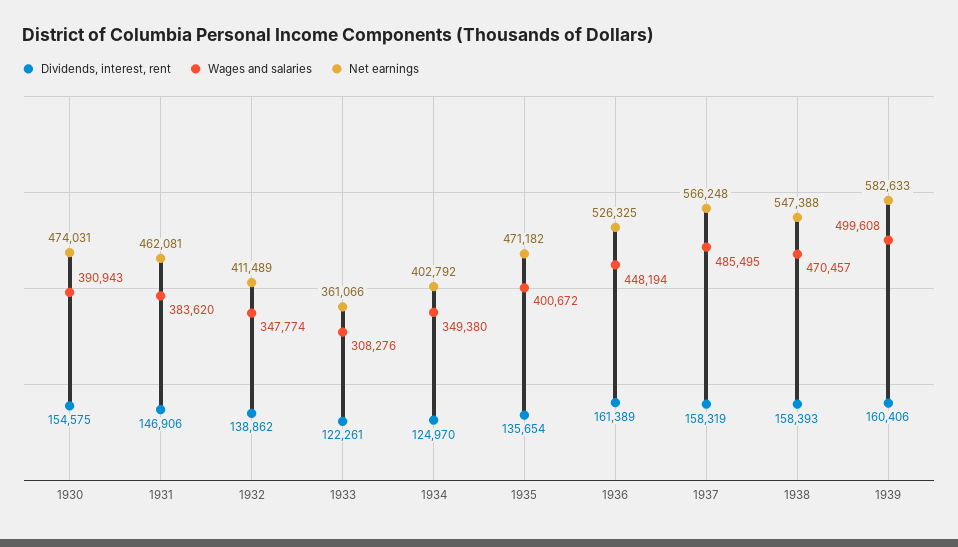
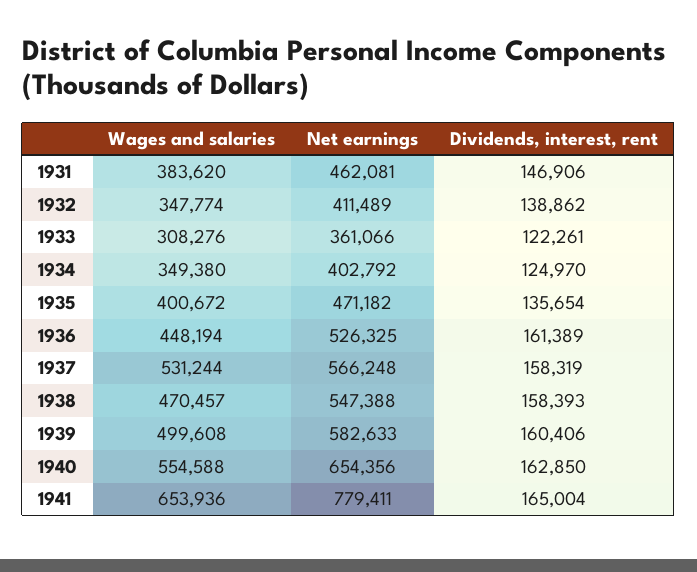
Dividends, interest, rent, 1930: 154575 -> none
Wages and salaries, 1930: 390943 -> none
Net earnings, 1930: 474031 -> none
Wages and salaries, 1937: 485495 -> 531244
Wages and salaries, 1940: none -> 554588
Net earnings, 1940: none -> 654356
Dividends, interest, rent, 1940: none -> 162850
Wages and salaries, 1941: none -> 653936
Net earnings, 1941: none -> 779411
Dividends, interest, rent, 1941: none -> 165004

